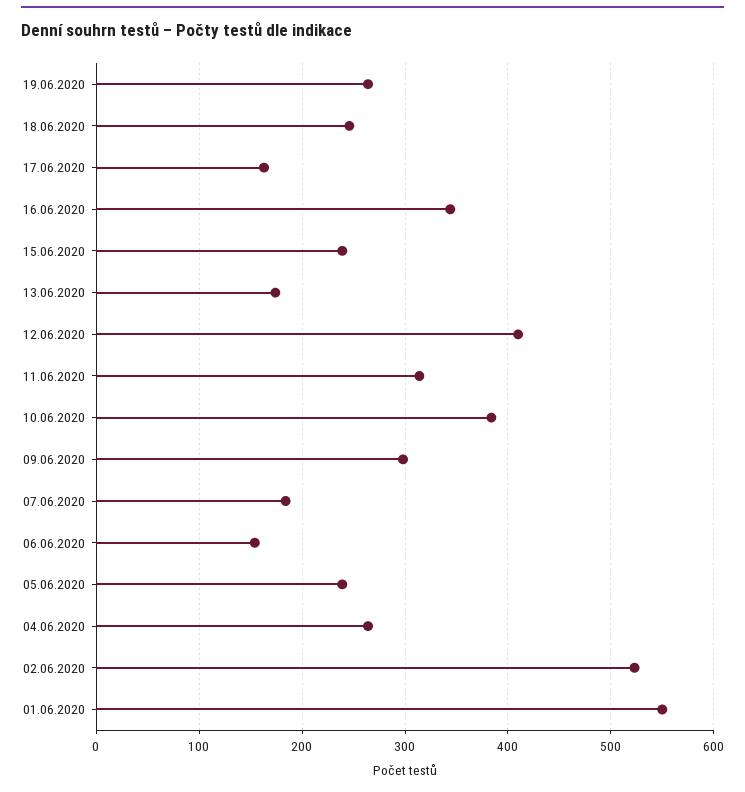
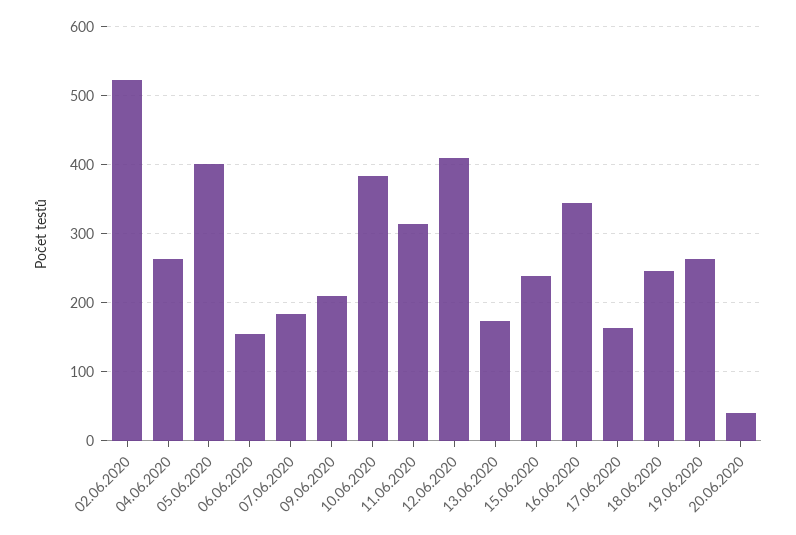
09.06.2020: 300 -> 210
05.06.2020: 240 -> 400
01.06.2020: 550 -> none
20.06.2020: none -> 40

